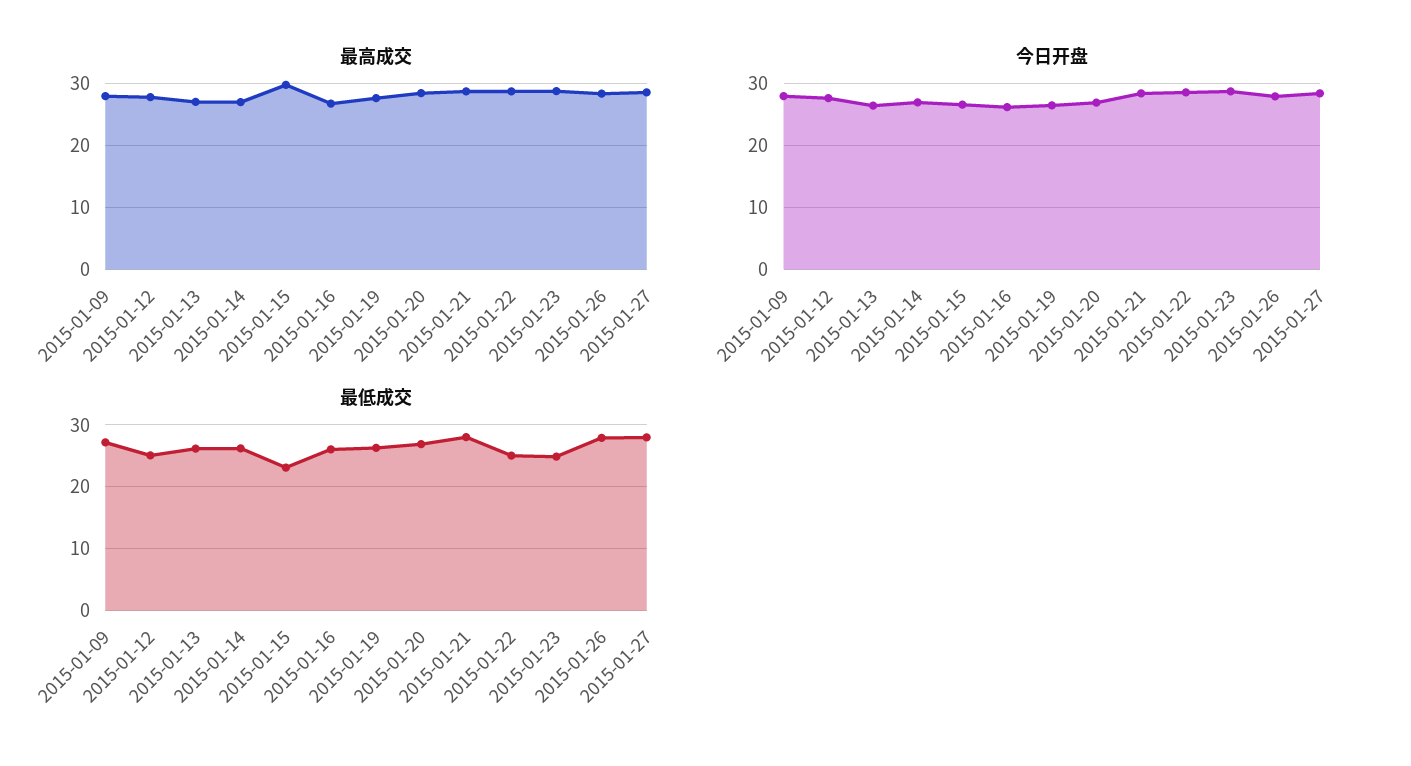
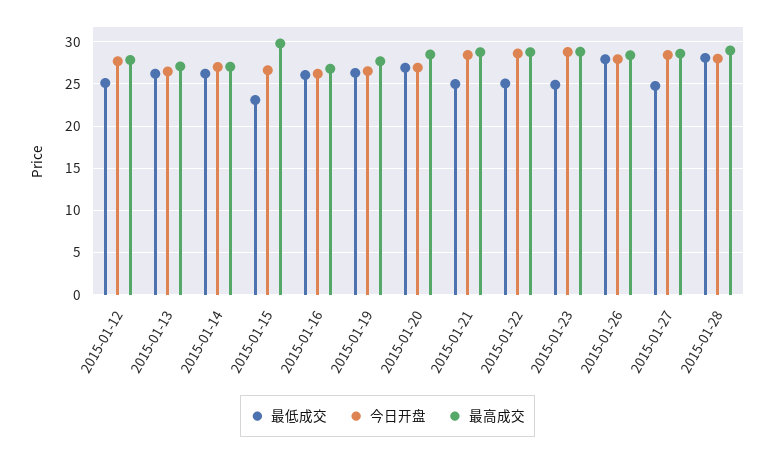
最高成交, 2015-01-09: 28 -> none
今日开盘, 2015-01-09: 28 -> none
最低成交, 2015-01-09: 27 -> none
最低成交, 2015-01-21: 28 -> 25
最低成交, 2015-01-27: 28 -> 25
最低成交, 2015-01-28: none -> 28
今日开盘, 2015-01-28: none -> 28
最高成交, 2015-01-28: none -> 29

